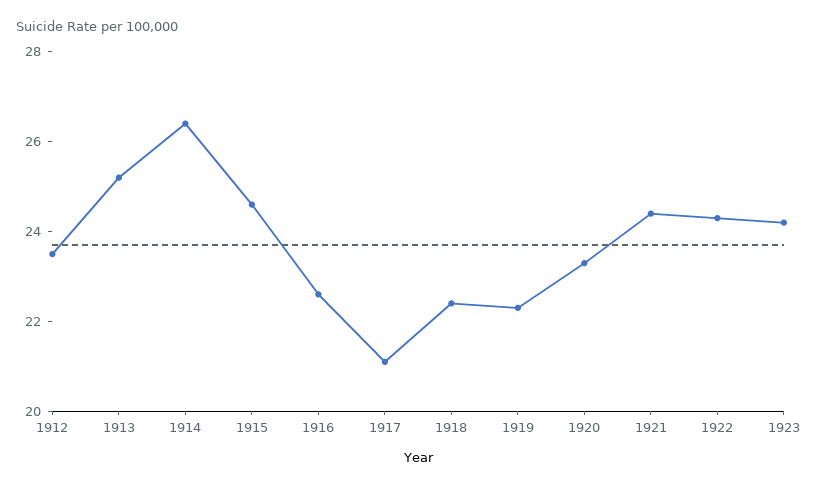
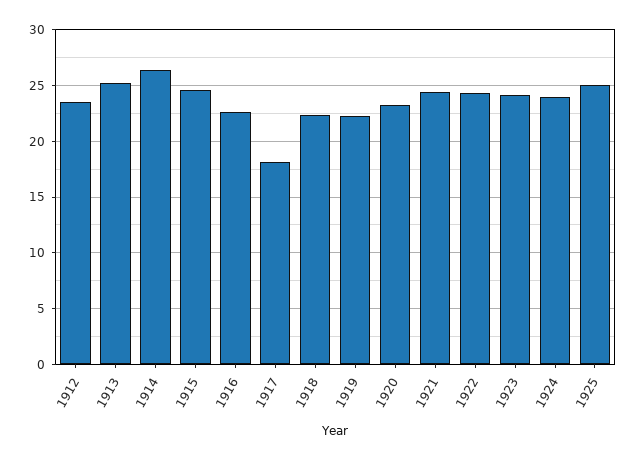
1917: 21 -> 18
1924: none -> 24
1925: none -> 25

